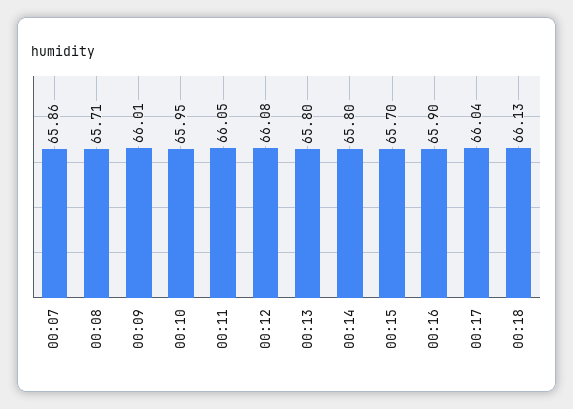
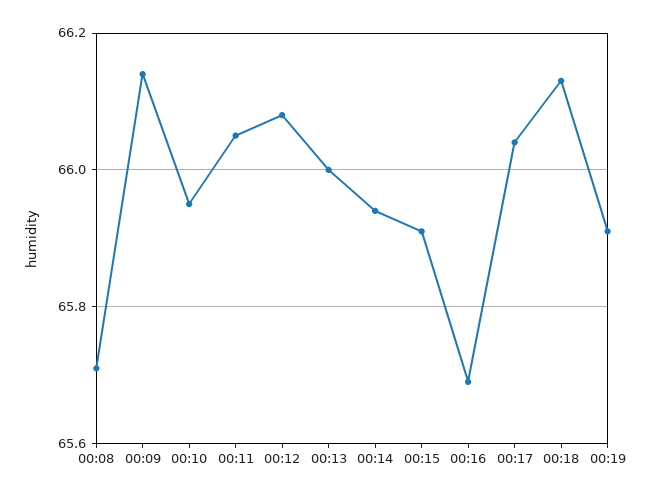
00:07: 65.86 -> none
00:09: 66.01 -> 66.15
00:13: 65.8 -> 66
00:14: 65.8 -> 65.95
00:15: 65.7 -> 65.9
00:16: 65.9 -> 65.7
00:19: none -> 65.9

